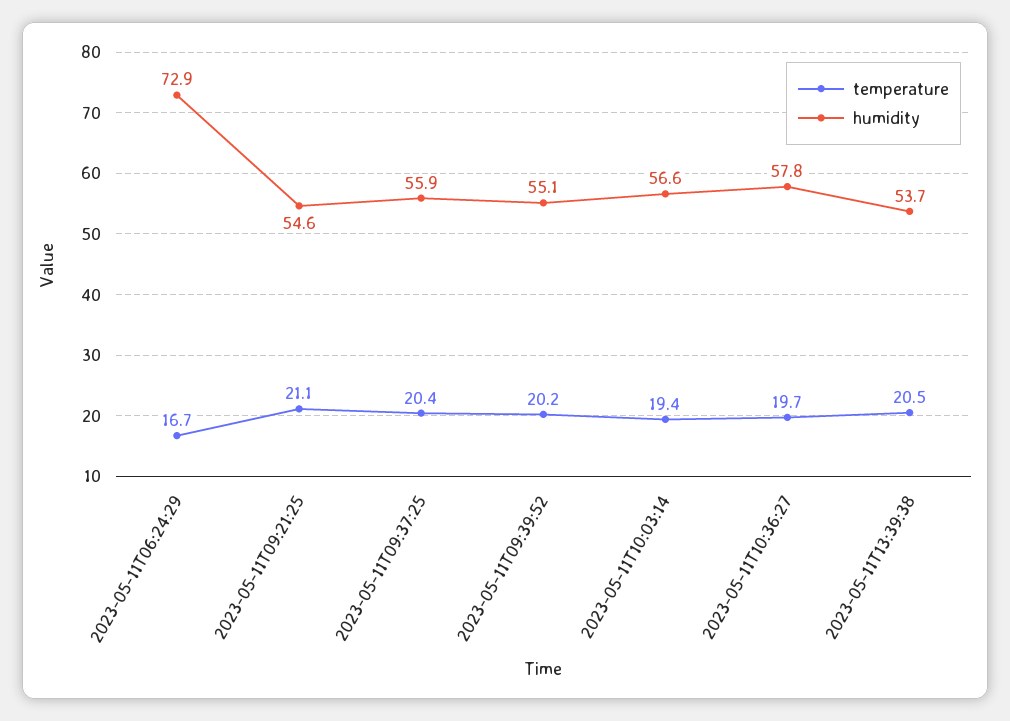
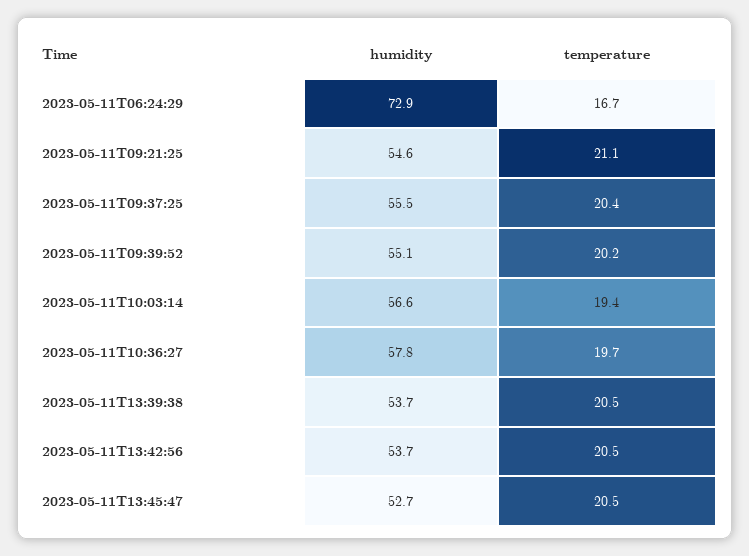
humidity, 2023-05-11T09:37:25: 55.9 -> 55.5
humidity, 2023-05-11T13:42:56: none -> 53.7
temperature, 2023-05-11T13:42:56: none -> 20.5
humidity, 2023-05-11T13:45:47: none -> 52.7
temperature, 2023-05-11T13:45:47: none -> 20.5

